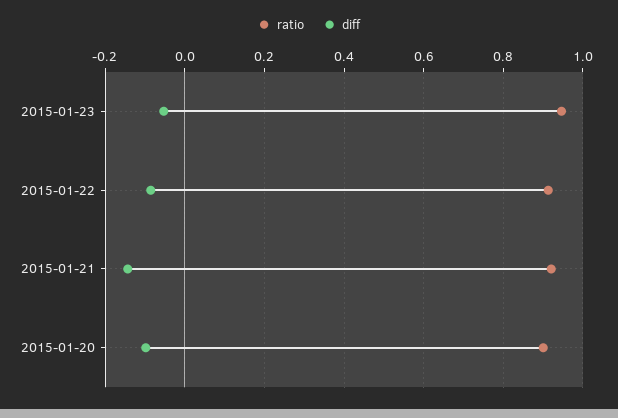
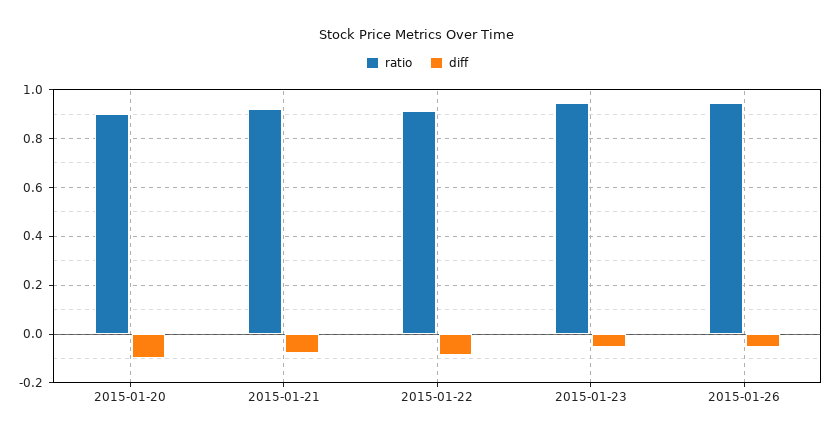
diff, 2015-01-21: -0.14 -> -0.075
ratio, 2015-01-26: none -> 0.95
diff, 2015-01-26: none -> -0.05

